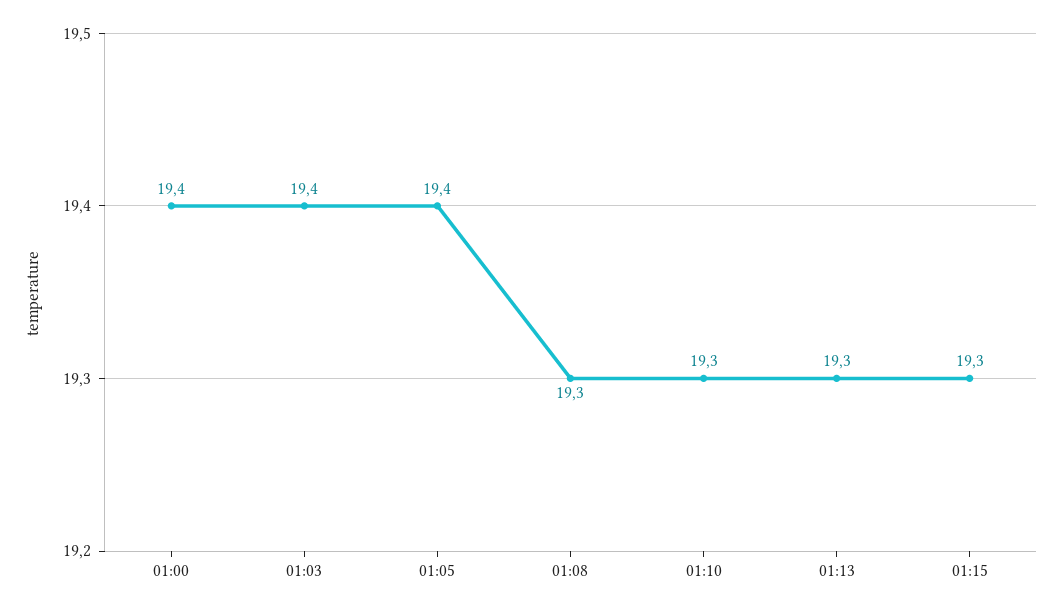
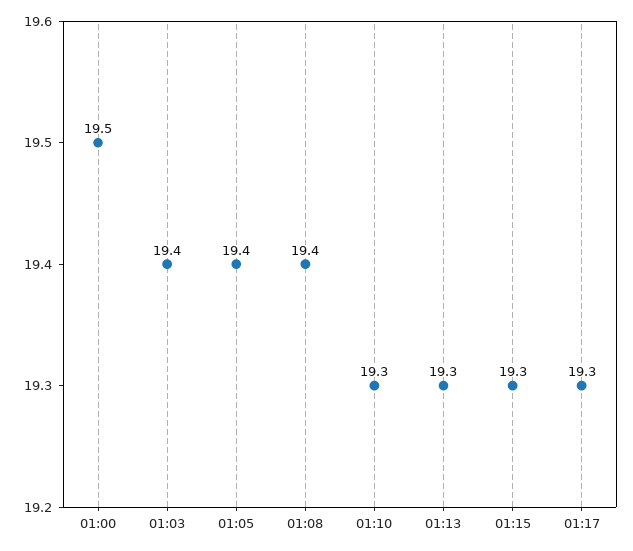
01:00: 19.4 -> 19.5
01:08: 19.3 -> 19.4
01:17: none -> 19.3

